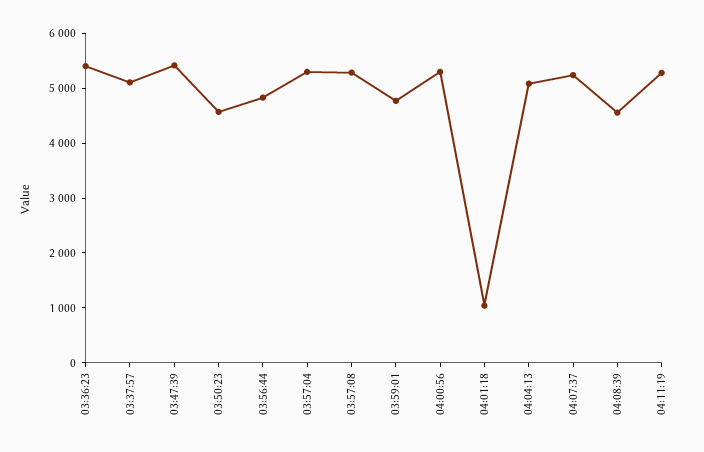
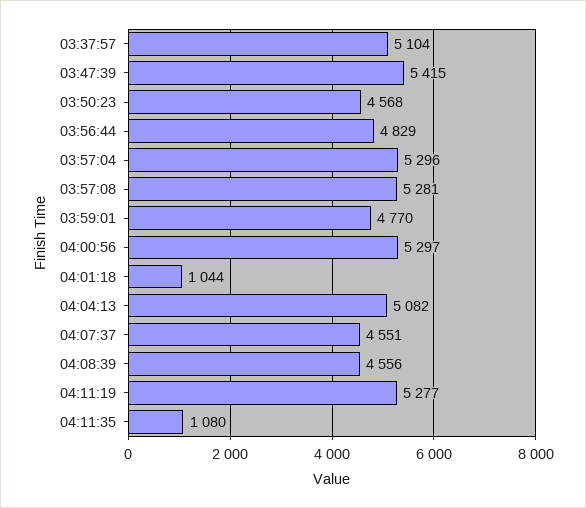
03:36:23: 5400 -> none
04:07:37: 5200 -> 4551
04:11:35: none -> 1080

